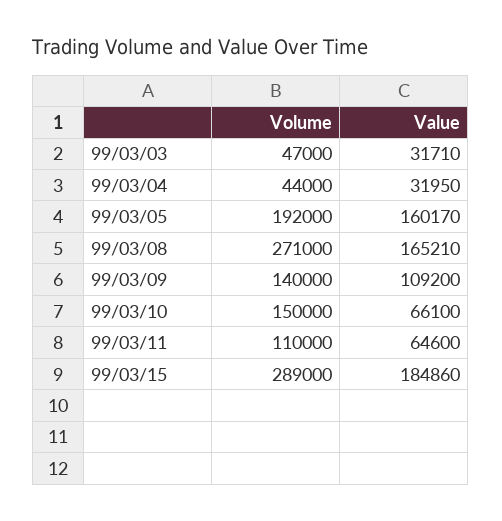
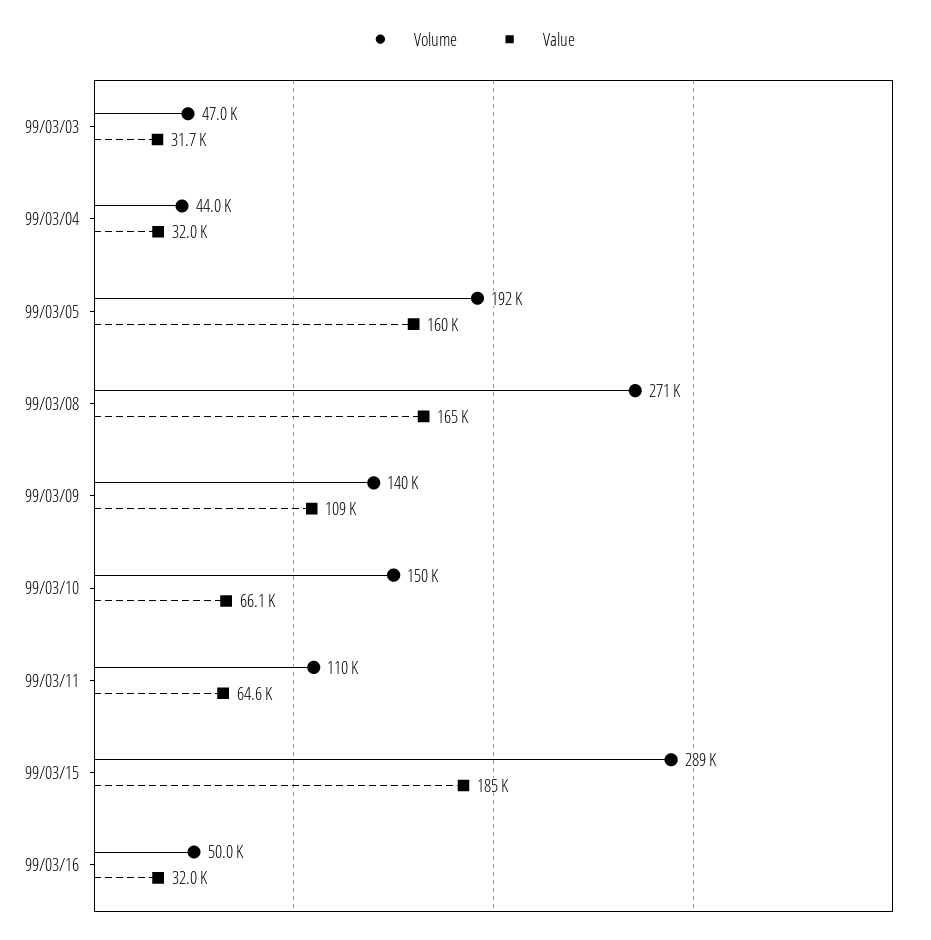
Volume, 99/03/16: none -> 50000
Value, 99/03/16: none -> 32000

